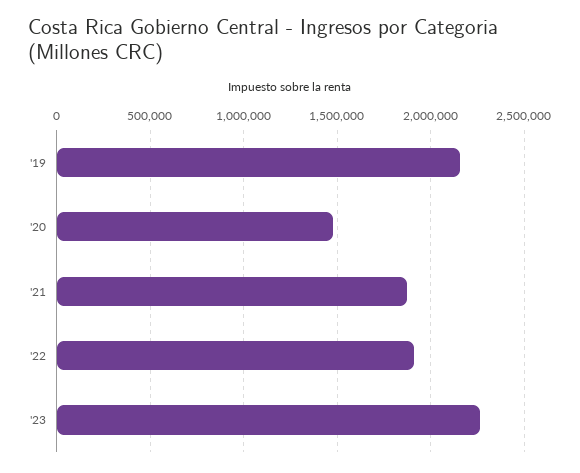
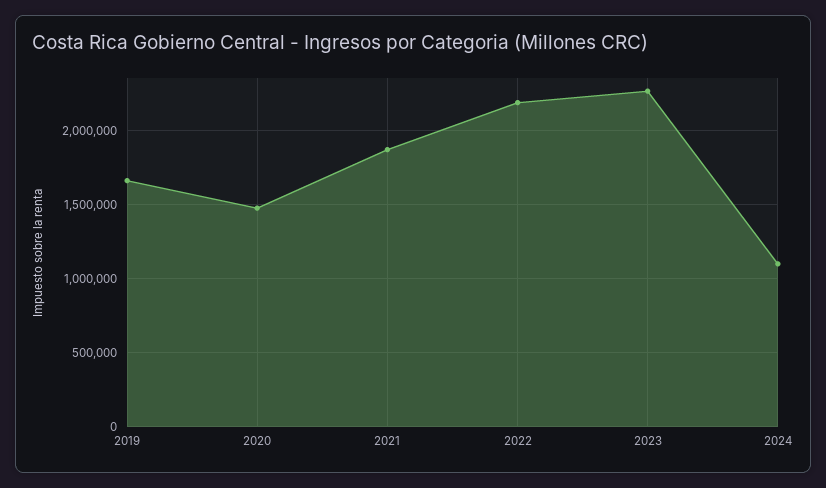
'19: 2150000 -> 1650000
'22: 1900000 -> 2200000
2024: none -> 1100000

